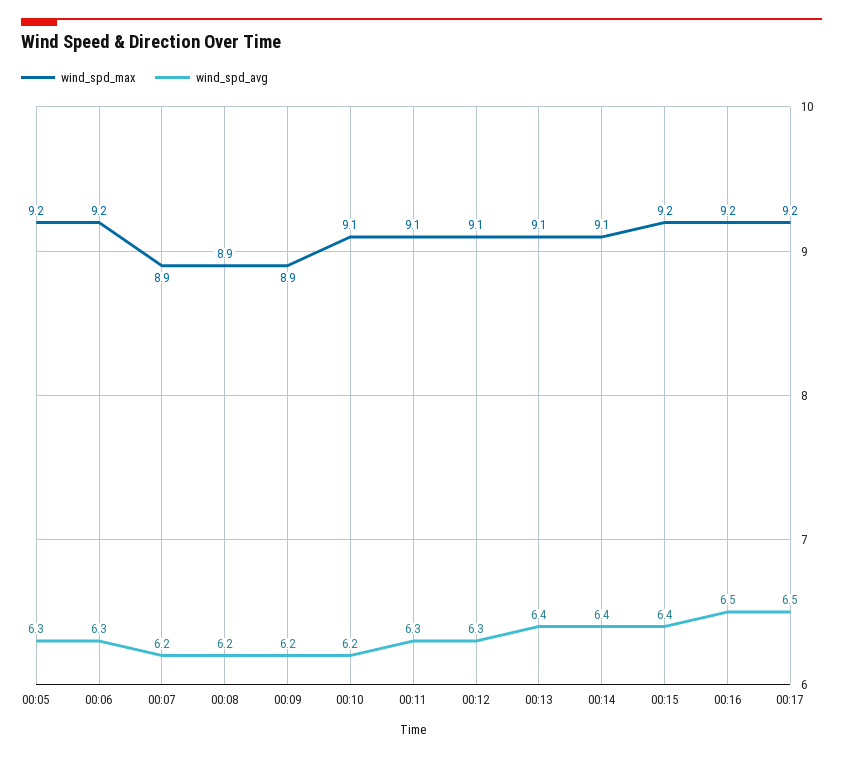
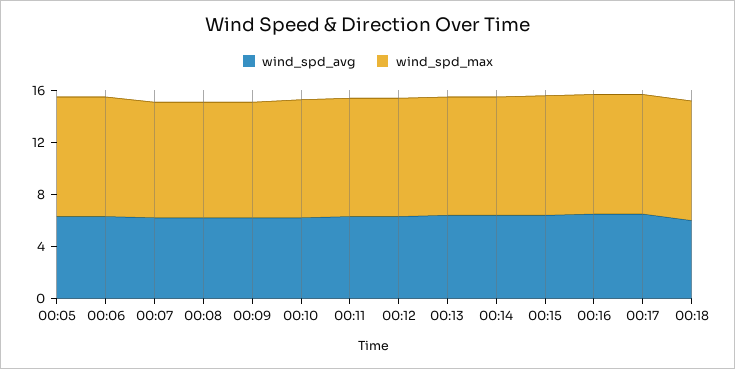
wind_spd_avg, 00:18: none -> 6
wind_spd_max, 00:18: none -> 9

